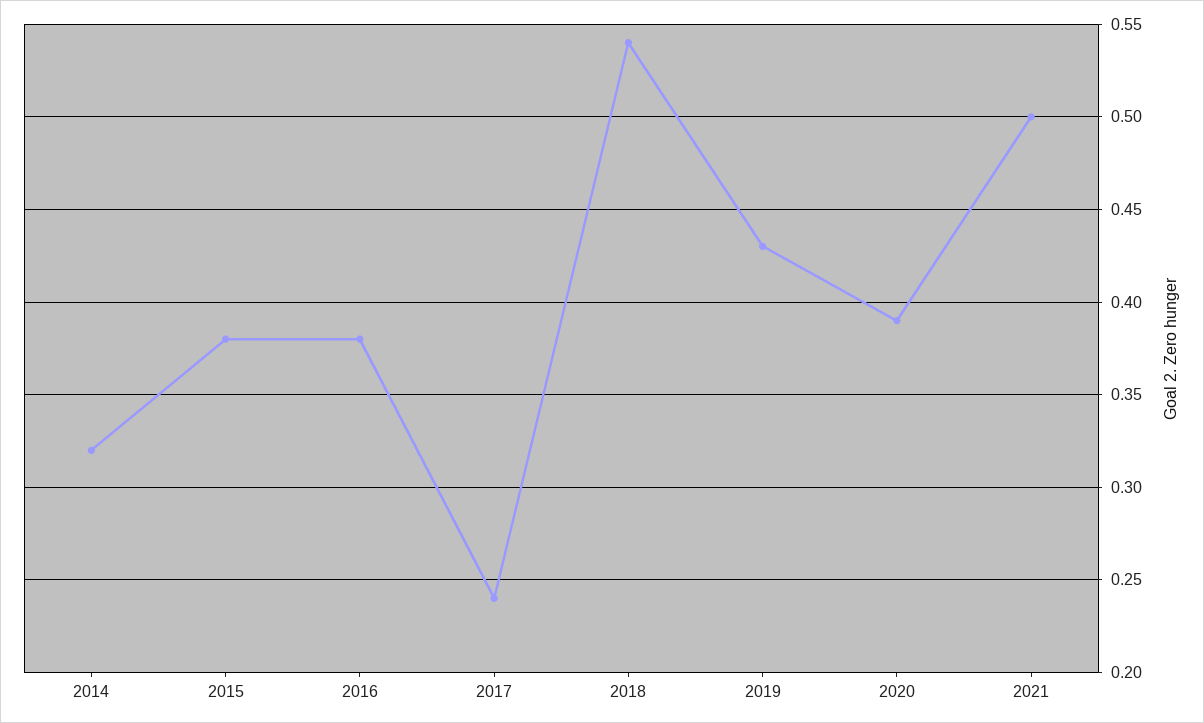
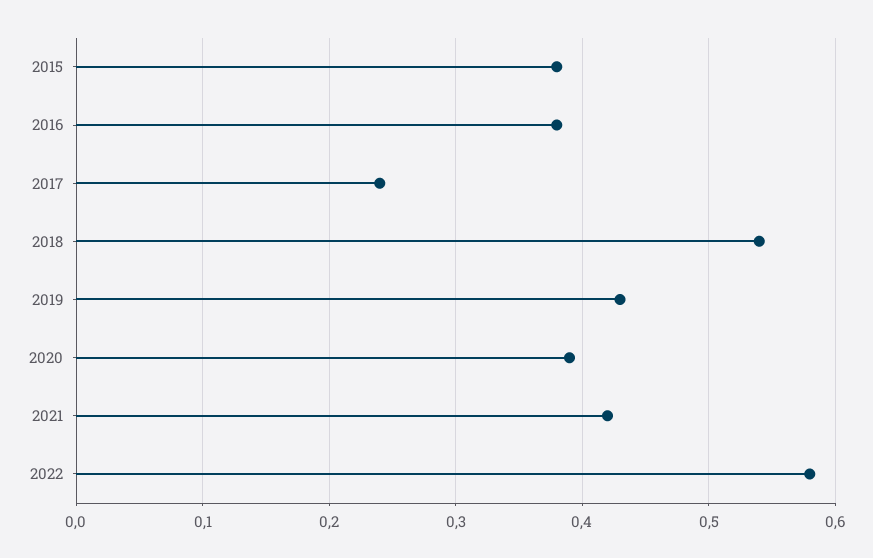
2014: 0.32 -> none
2021: 0.5 -> 0.42
2022: none -> 0.58

